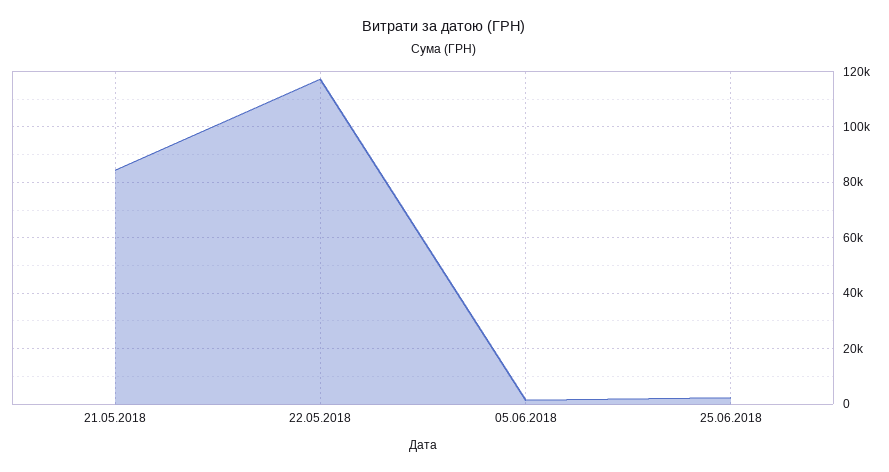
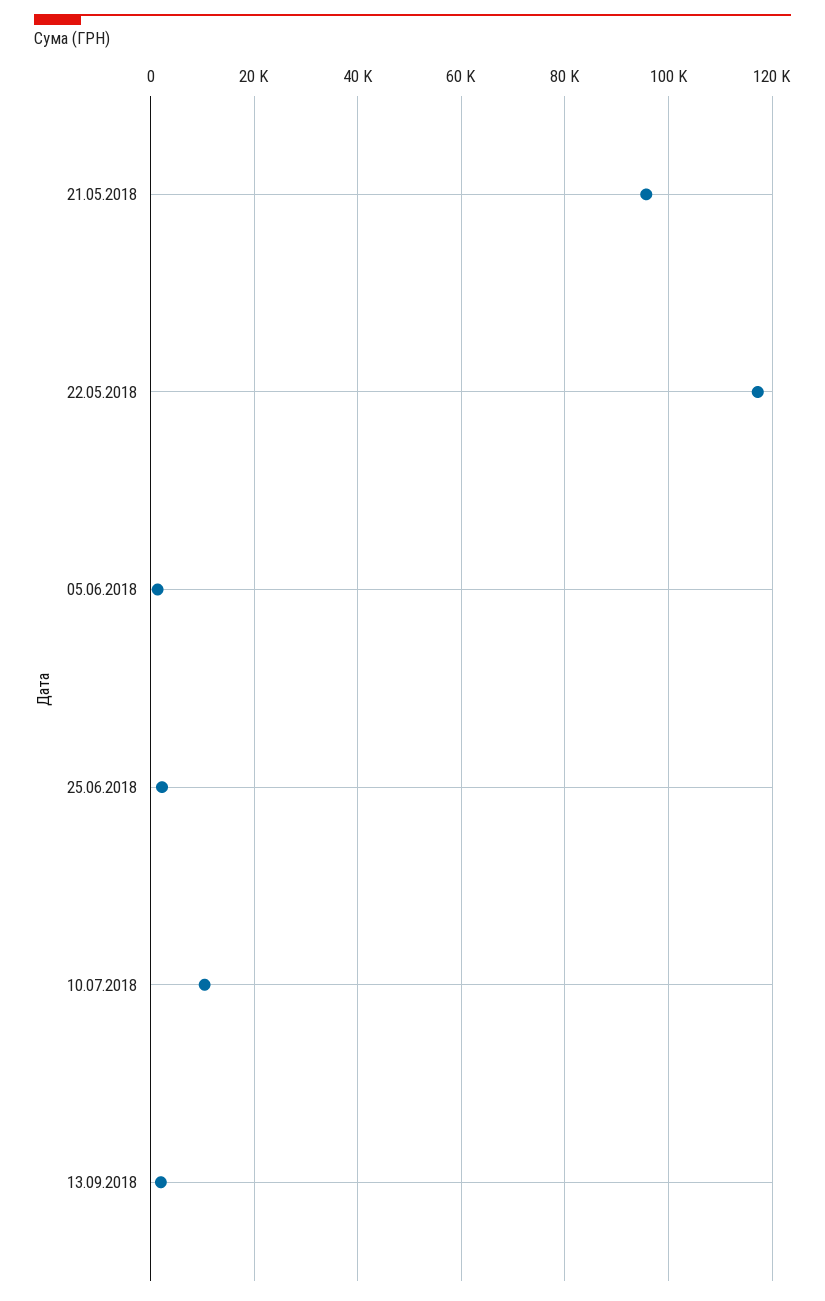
21.05.2018: 85000 -> 96000
10.07.2018: none -> 10000
13.09.2018: none -> 2000

